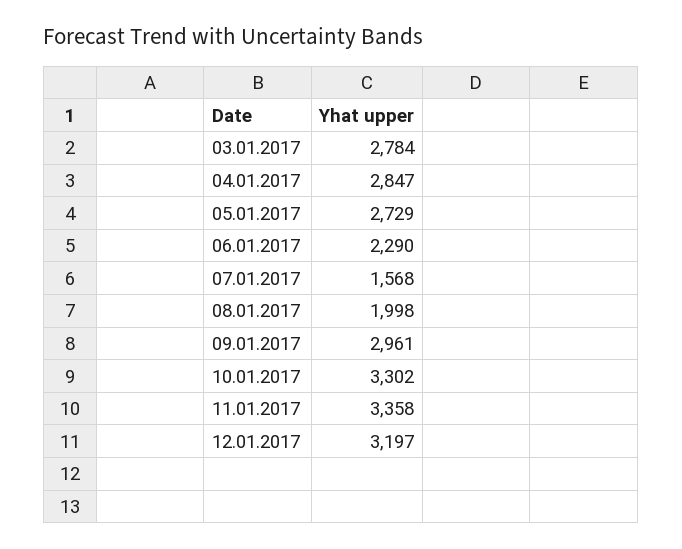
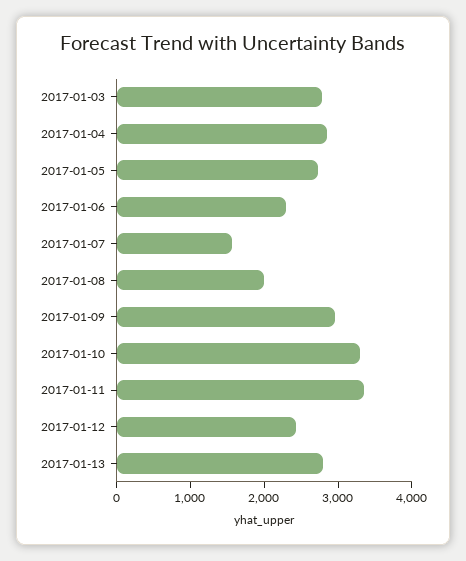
12.01.2017: 3197 -> 2400
2017-01-13: none -> 2800

